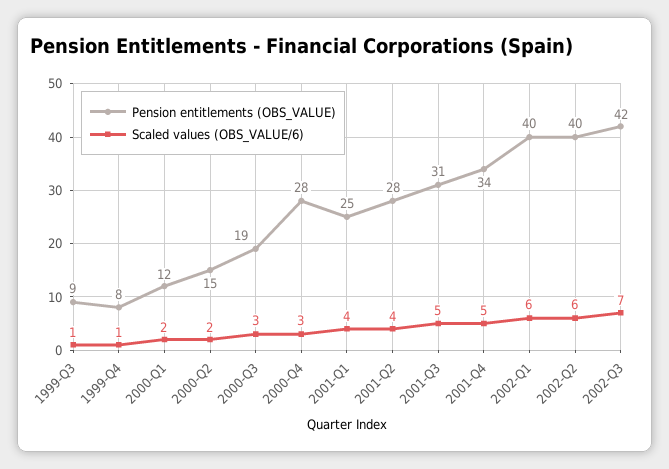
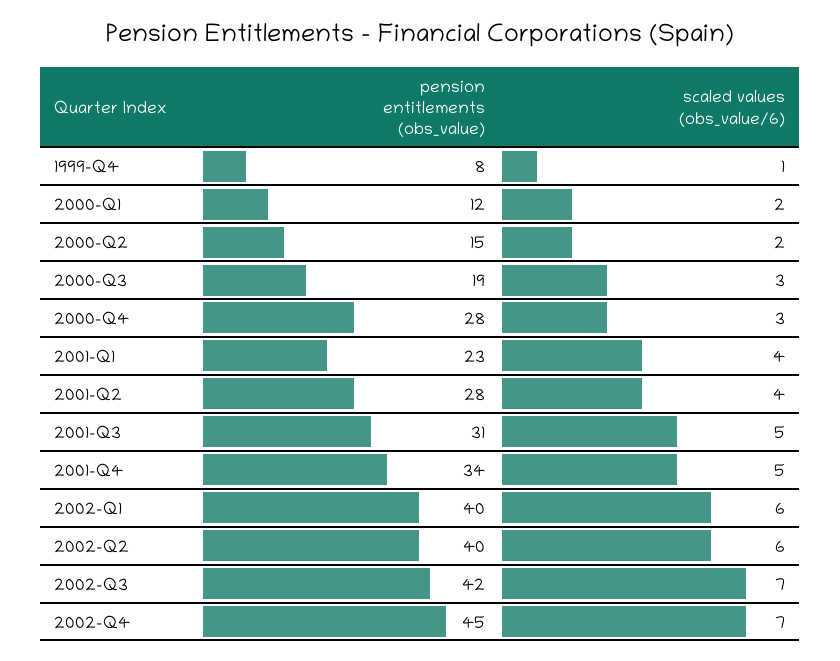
Pension entitlements (OBS_VALUE), 1999-Q3: 9 -> none
Scaled values (OBS_VALUE/6), 1999-Q3: 1 -> none
Pension entitlements (OBS_VALUE), 2001-Q1: 25 -> 23
Pension entitlements (OBS_VALUE), 2002-Q4: none -> 45
Scaled values (OBS_VALUE/6), 2002-Q4: none -> 7

